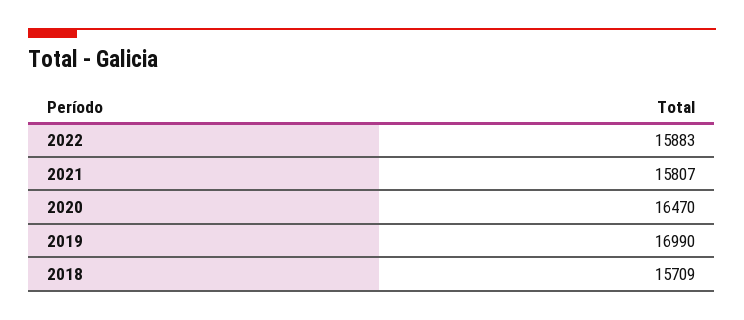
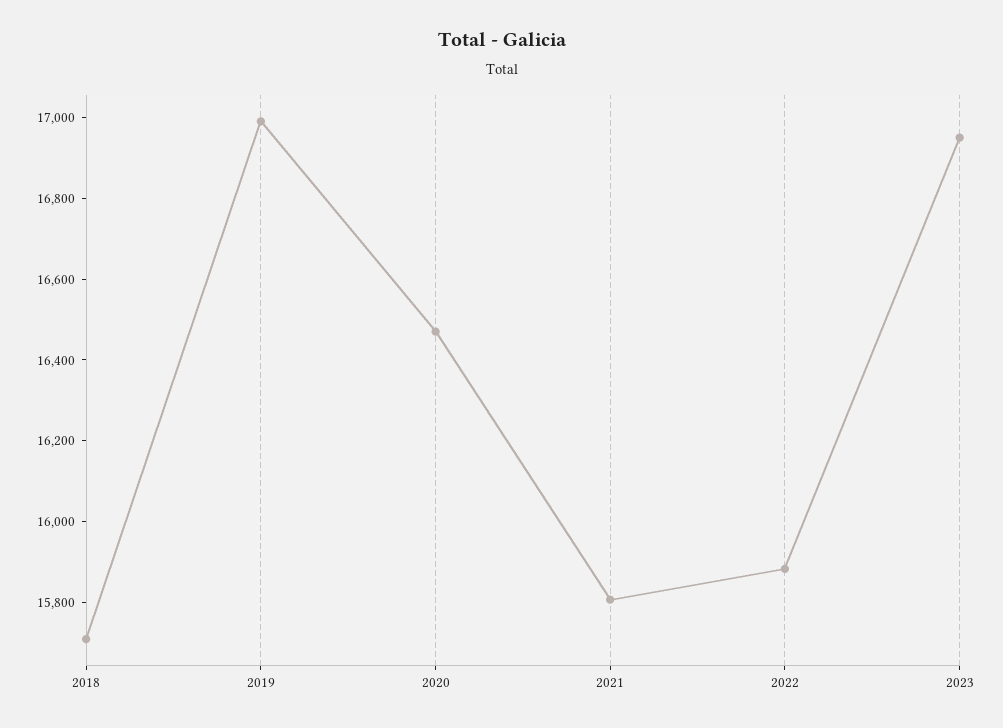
2023: none -> 16950

